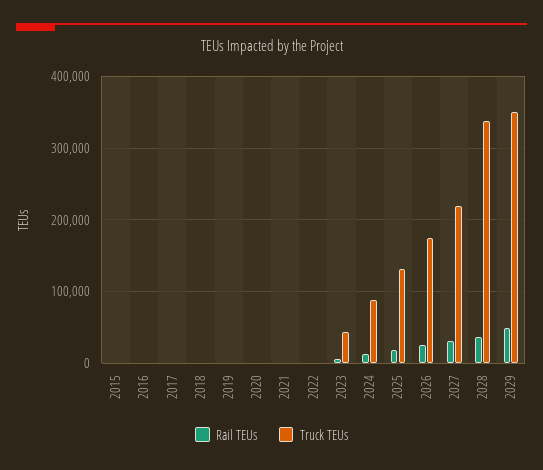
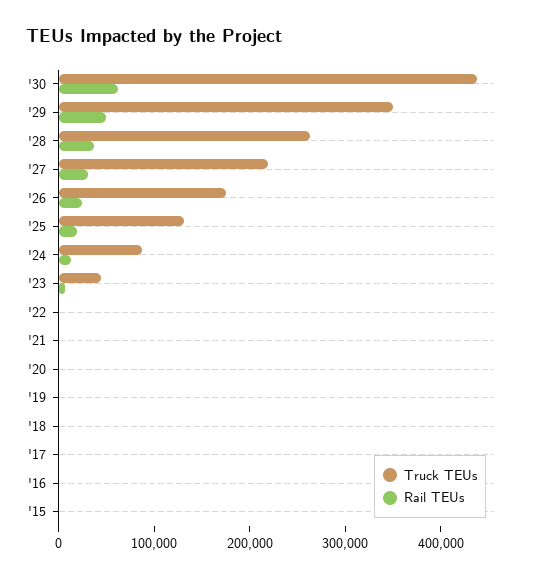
Truck TEUs, 2028: 340000 -> 260000
Truck TEUs, '30: none -> 440000
Rail TEUs, '30: none -> 60000

